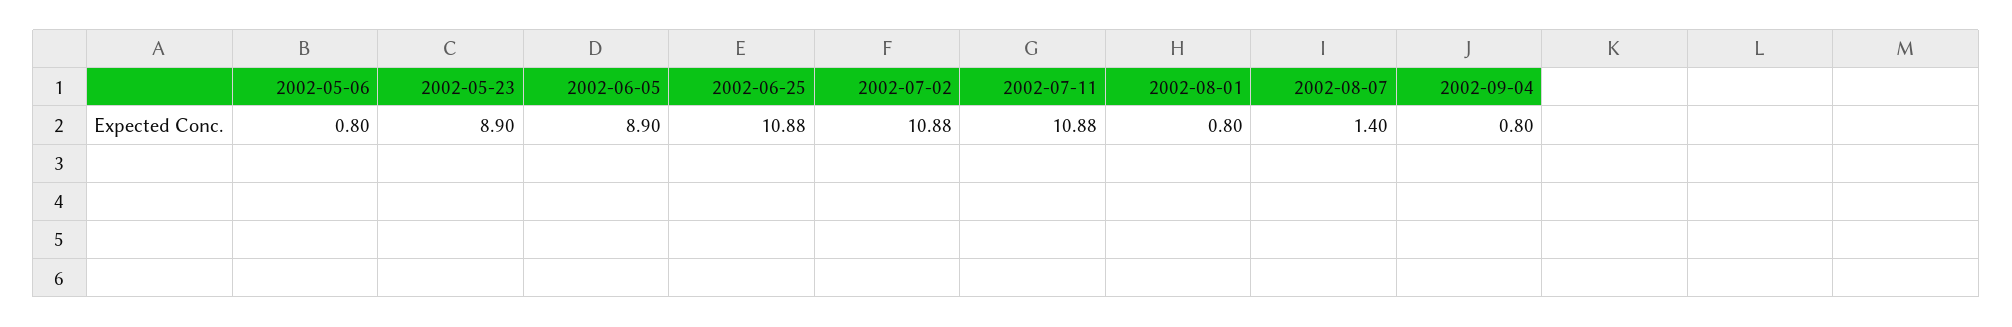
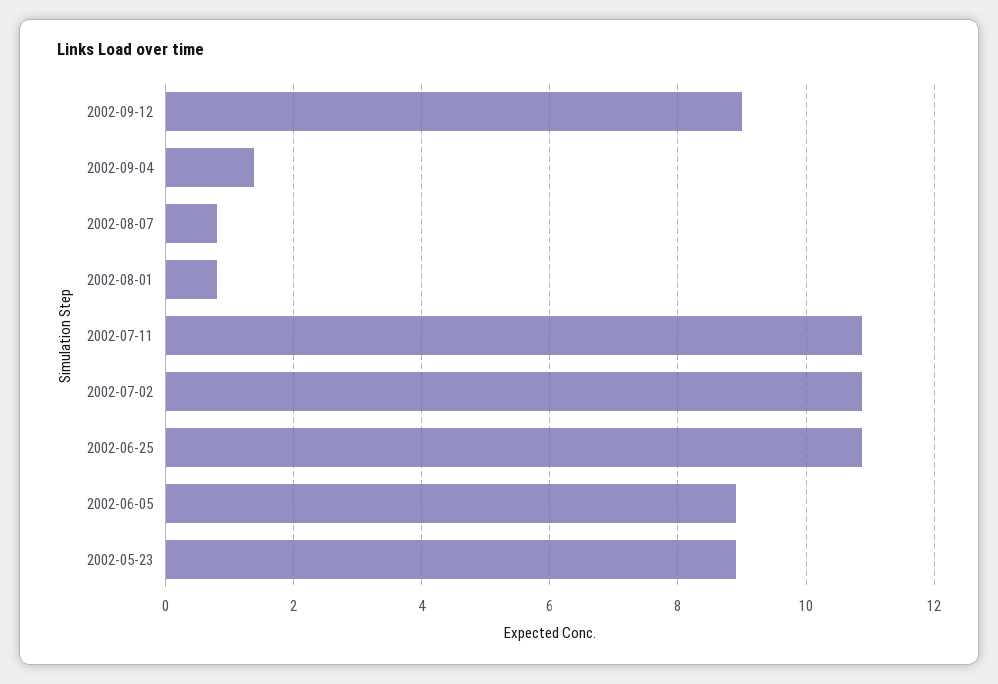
2002-05-06: 0.8 -> none
2002-08-07: 1.4 -> 0.8
2002-09-04: 0.8 -> 1.4
2002-09-12: none -> 9

